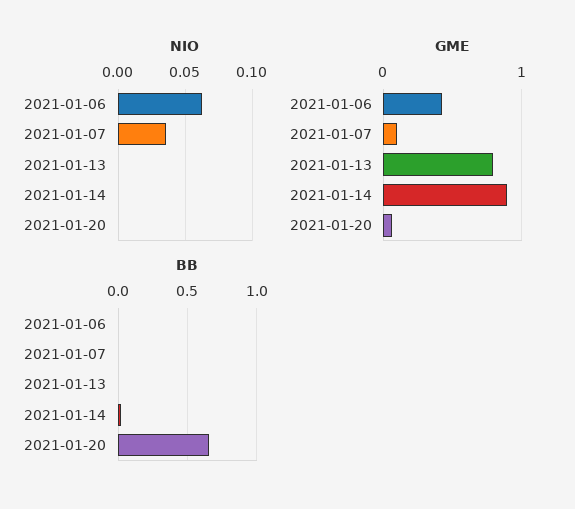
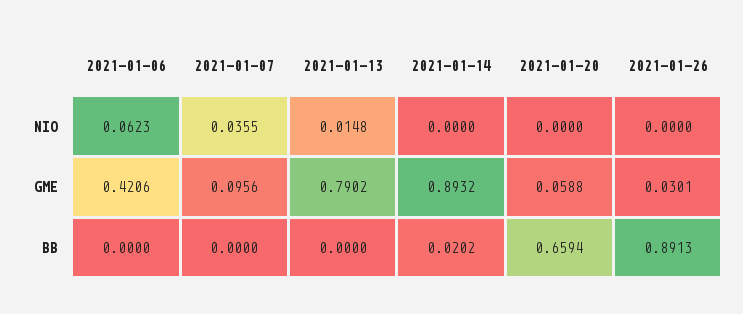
NIO, 2021-01-13: 0 -> 0.0148
NIO, 2021-01-26: none -> 0
GME, 2021-01-26: none -> 0.0301
BB, 2021-01-26: none -> 0.8913

